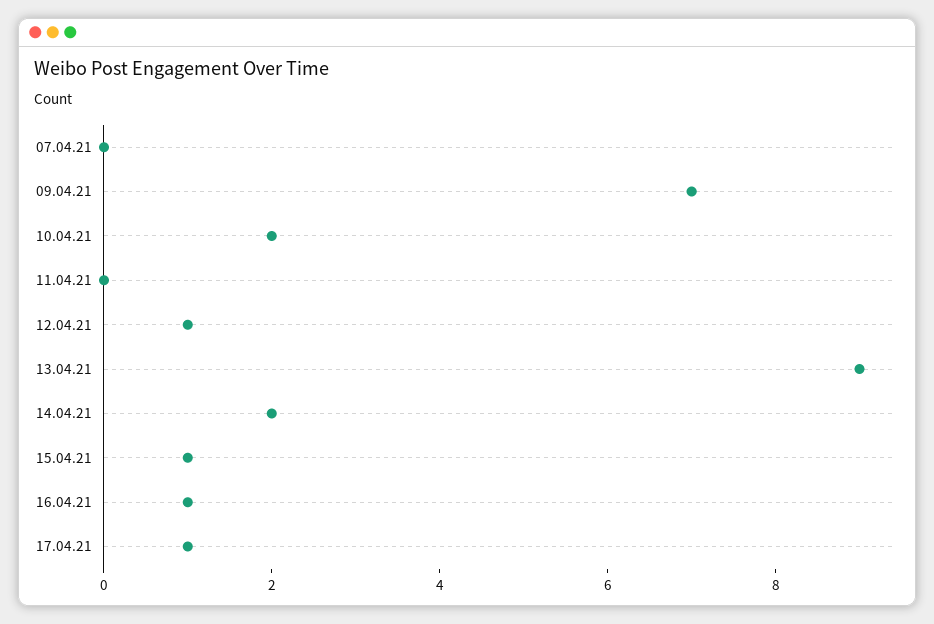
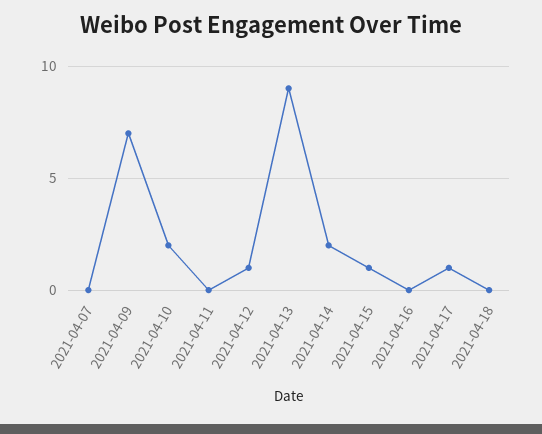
16.04.21: 1 -> 0
2021-04-18: none -> 0

